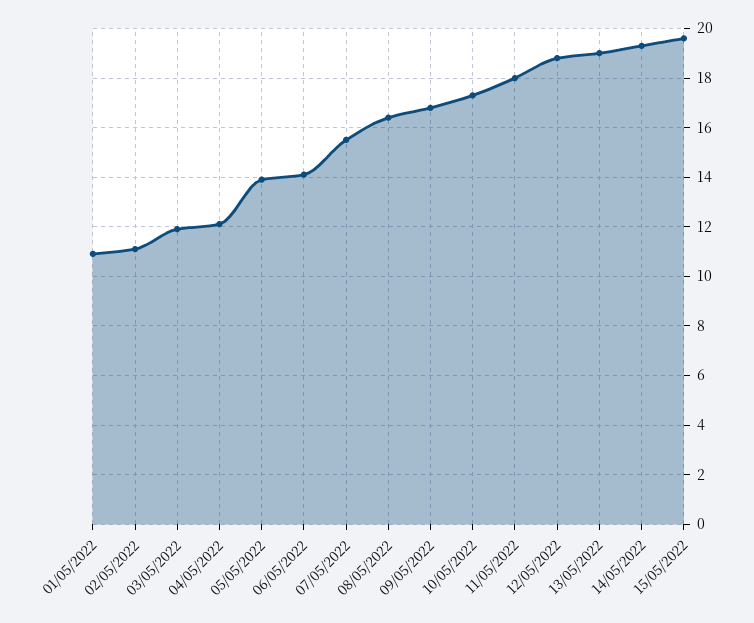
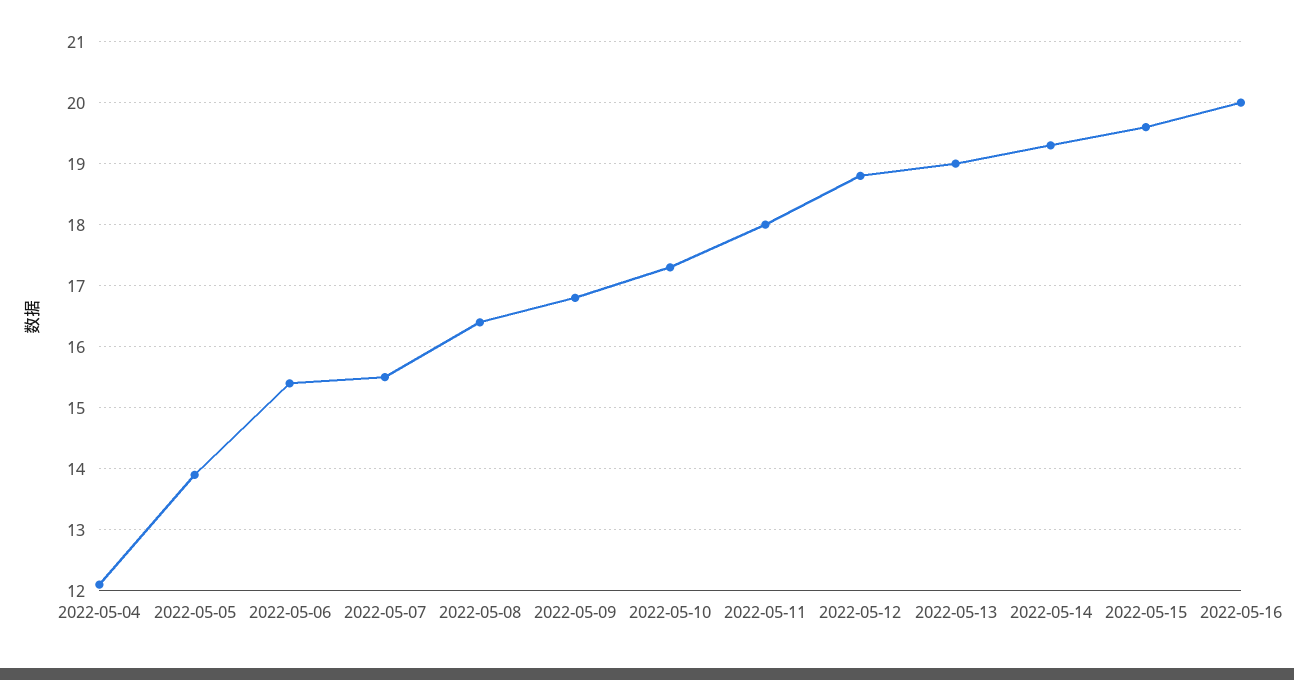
01/05/2022: 11 -> none
02/05/2022: 11 -> none
03/05/2022: 12 -> none
06/05/2022: 14 -> 15.4
2022-05-16: none -> 20

